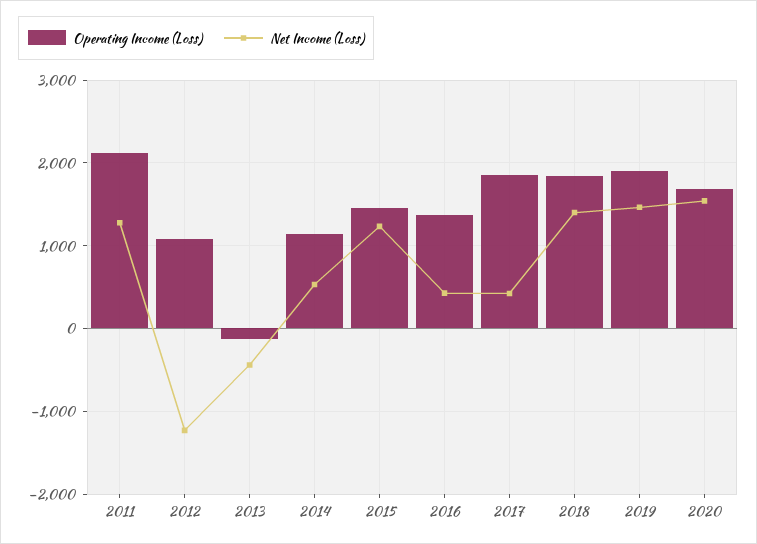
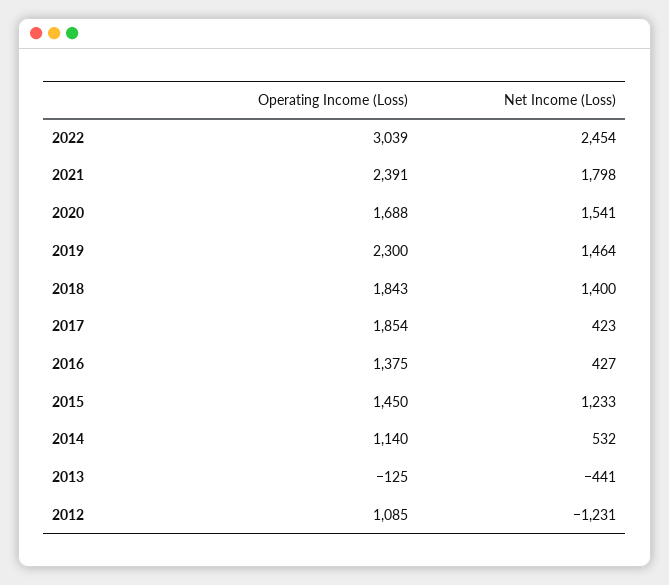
Operating Income (Loss), 2011: 2100 -> none
Net Income (Loss), 2011: 1300 -> none
Operating Income (Loss), 2019: 1900 -> 2300
Operating Income (Loss), 2022: none -> 3039
Net Income (Loss), 2022: none -> 2454
Operating Income (Loss), 2021: none -> 2391
Net Income (Loss), 2021: none -> 1798

